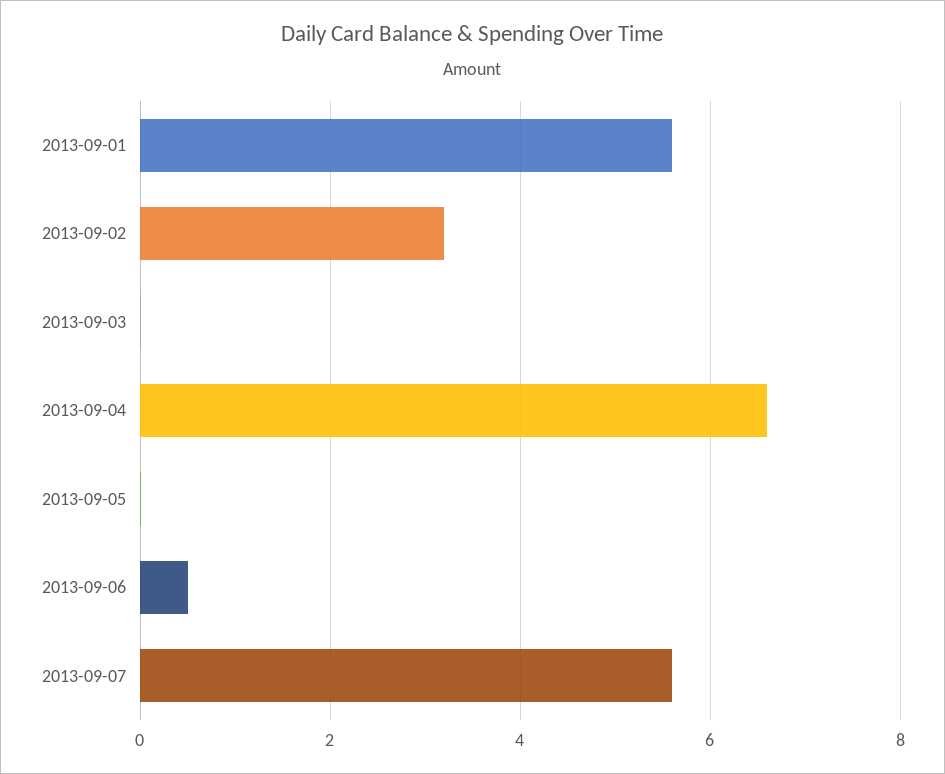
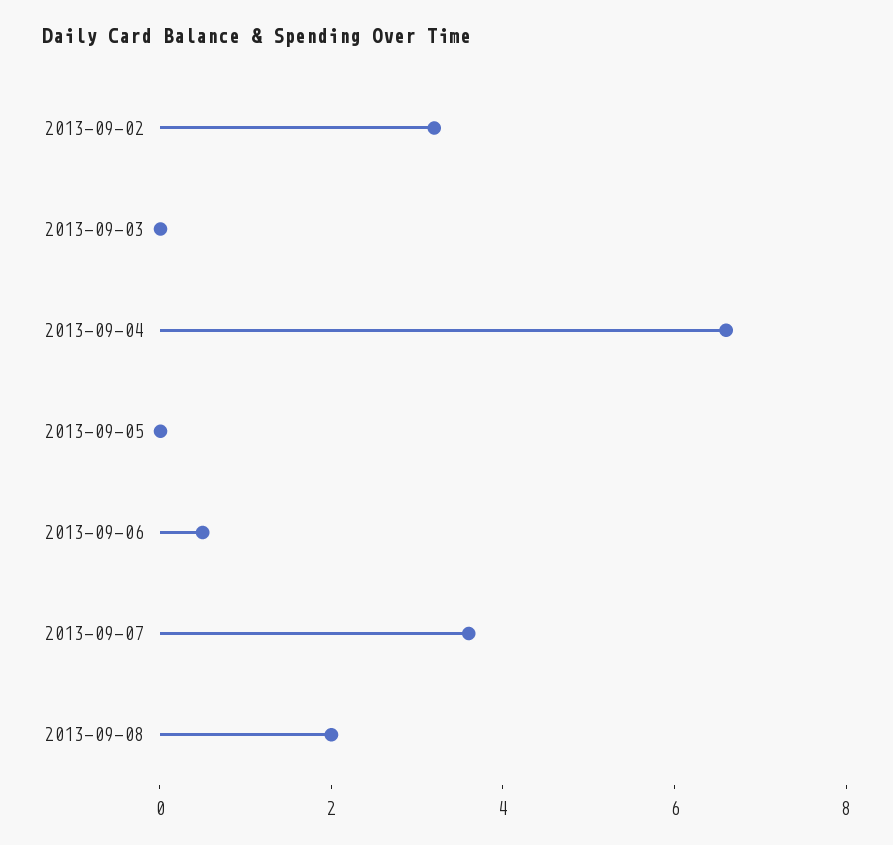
2013-09-01: 5.6 -> none
2013-09-07: 5.6 -> 3.5
2013-09-08: none -> 2

